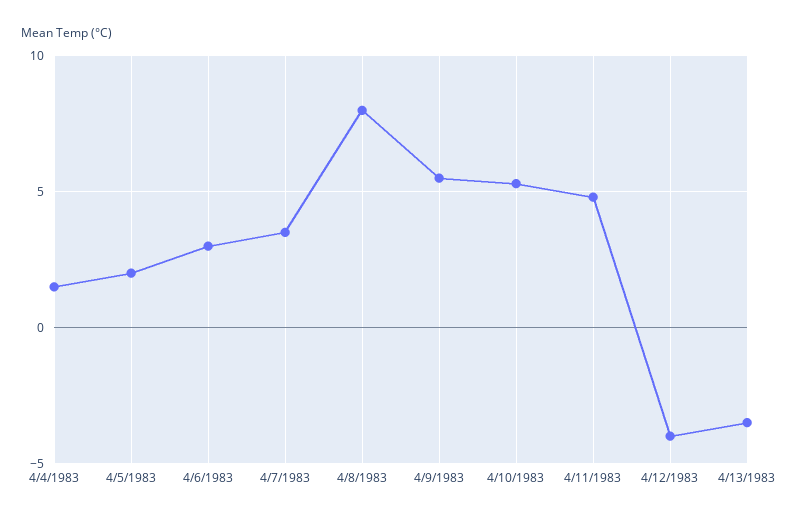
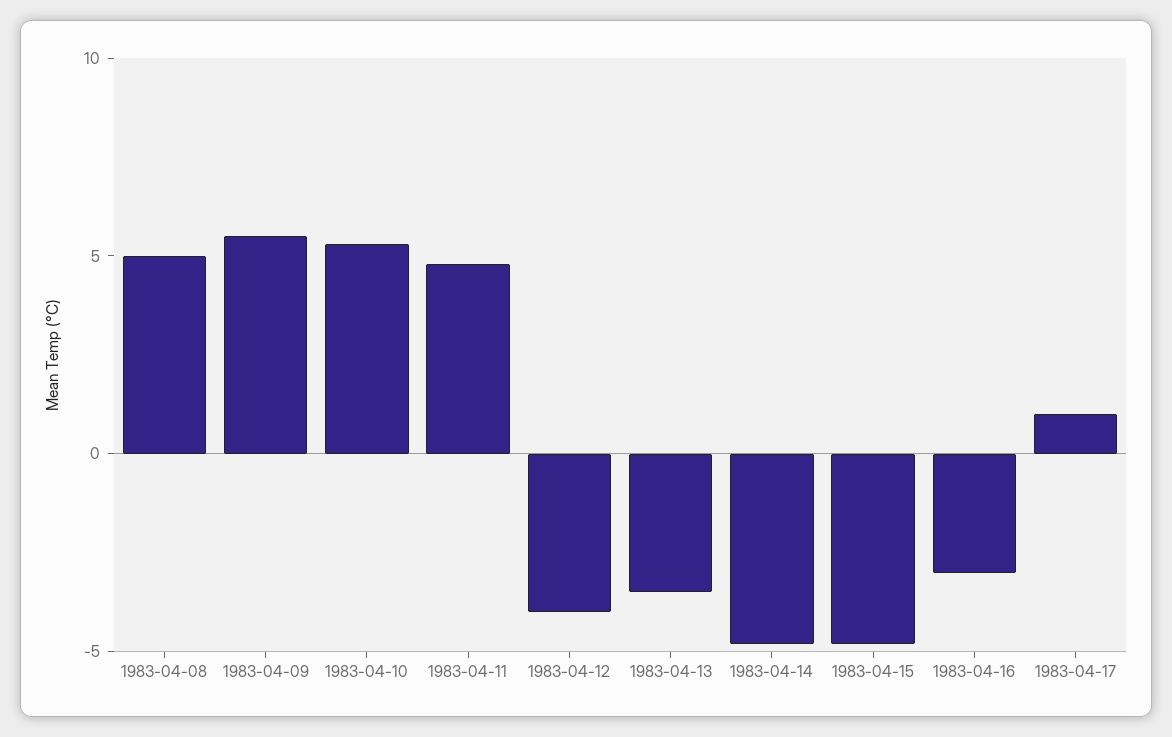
4/4/1983: 1.5 -> none
4/5/1983: 2 -> none
4/6/1983: 3 -> none
4/7/1983: 3.5 -> none
4/8/1983: 8 -> 5
1983-04-14: none -> -5
1983-04-15: none -> -5
1983-04-16: none -> -3
1983-04-17: none -> 1

